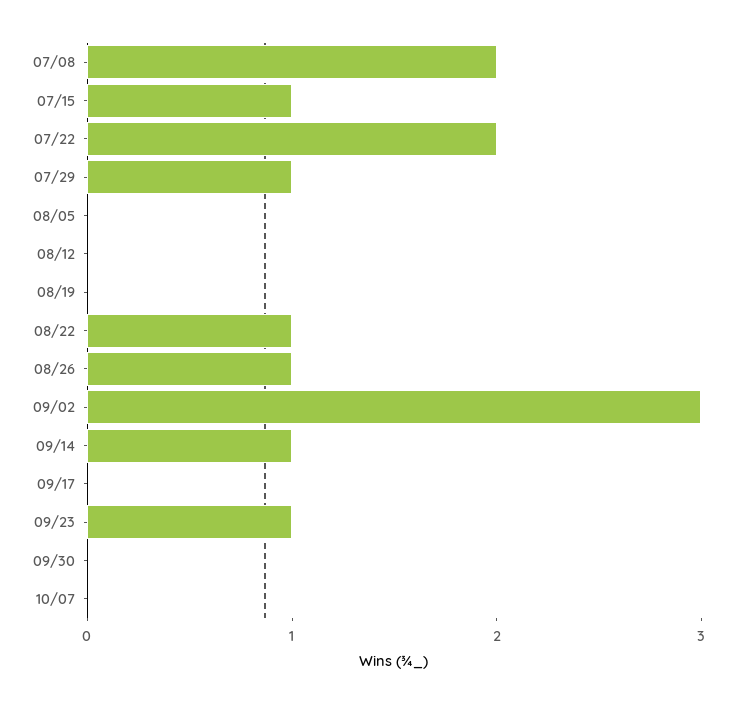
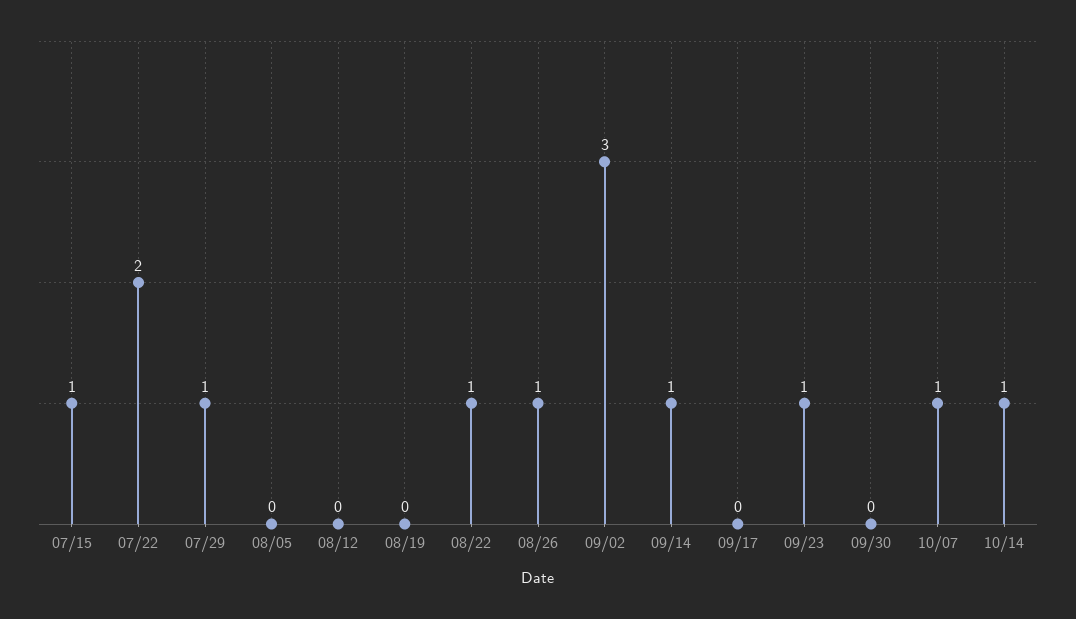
07/08: 2 -> none
10/07: 0 -> 1
10/14: none -> 1

